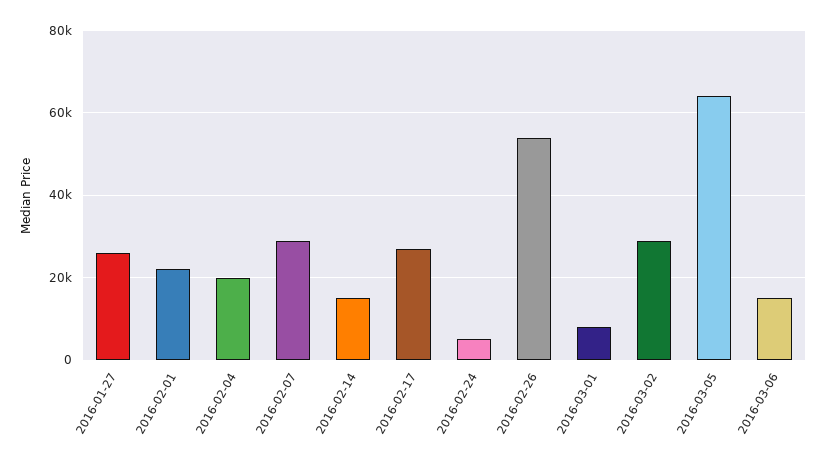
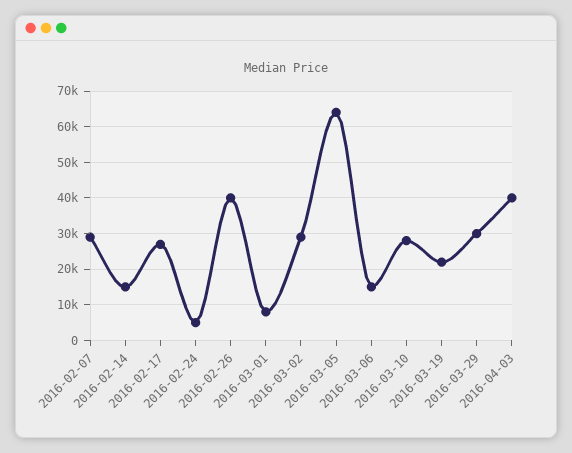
2016-01-27: 26000 -> none
2016-02-01: 22000 -> none
2016-02-04: 20000 -> none
2016-02-26: 54000 -> 40000
2016-03-10: none -> 28000
2016-03-19: none -> 22000
2016-03-29: none -> 30000
2016-04-03: none -> 40000

